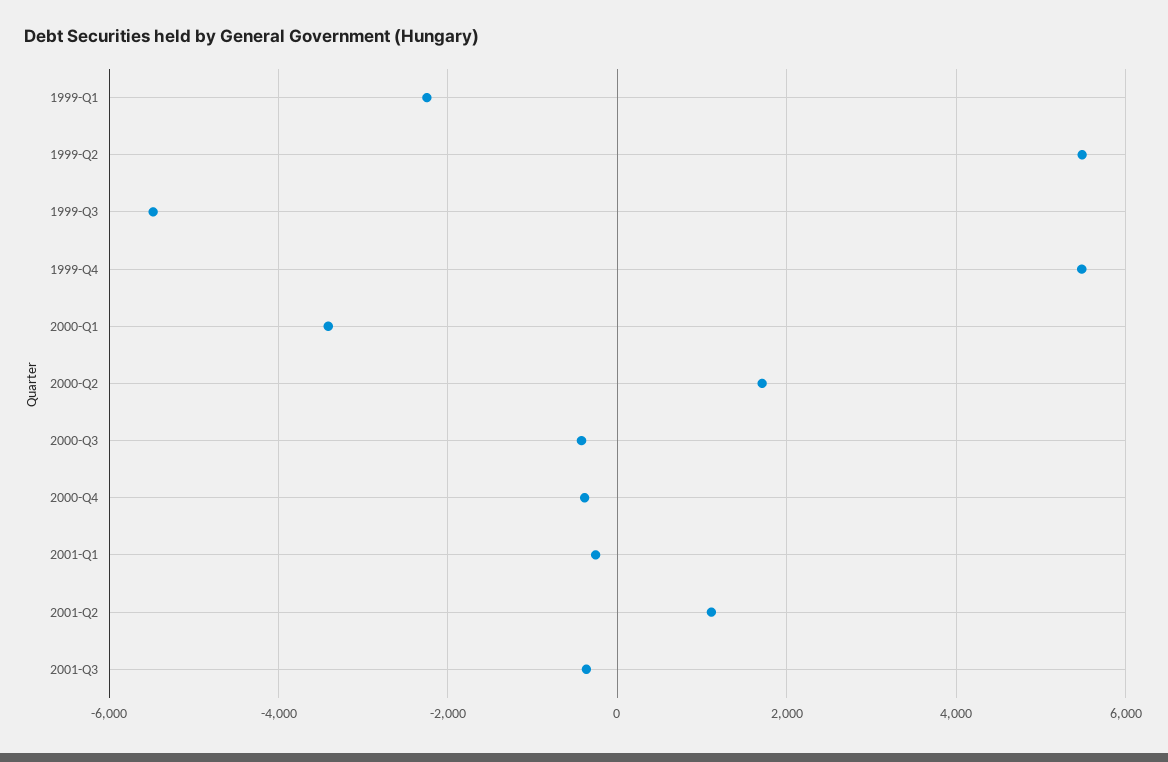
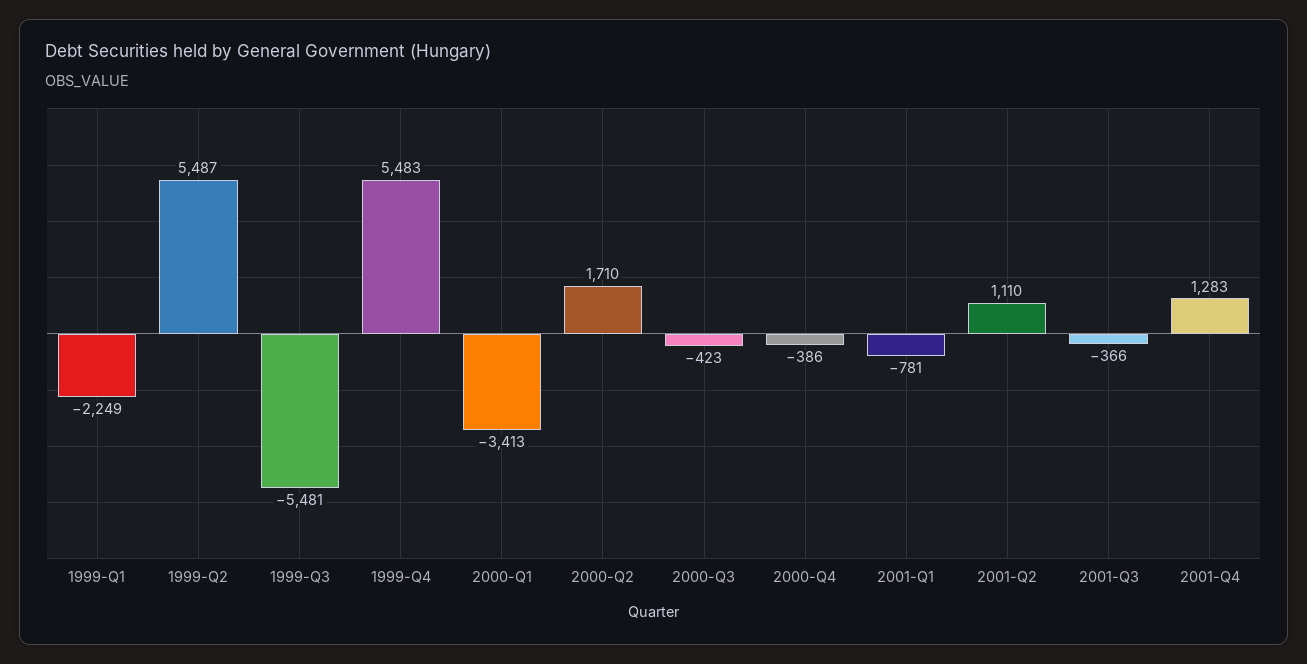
2001-Q1: -200 -> -781
2001-Q4: none -> 1283

